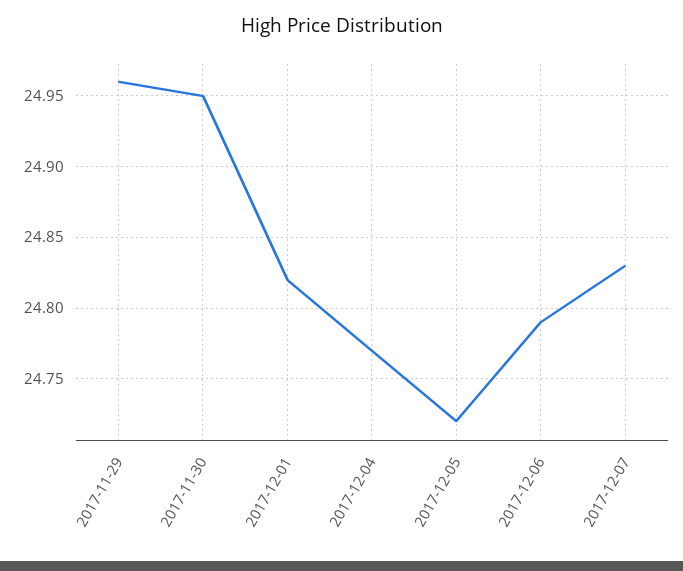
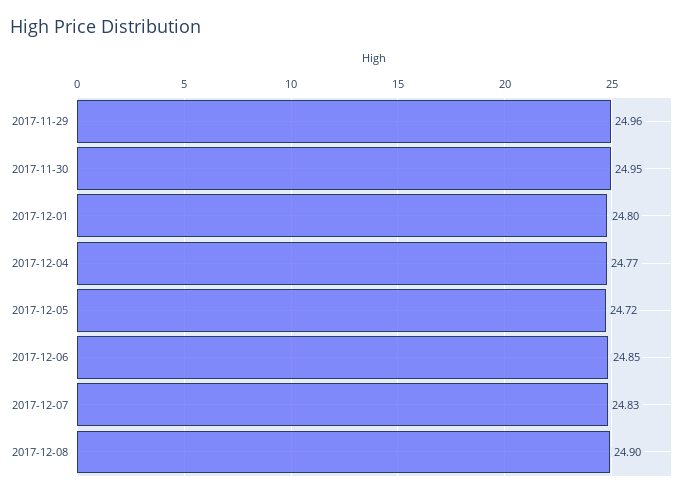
2017-12-01: 24.82 -> 24.8
2017-12-06: 24.79 -> 24.85
2017-12-08: none -> 24.9

